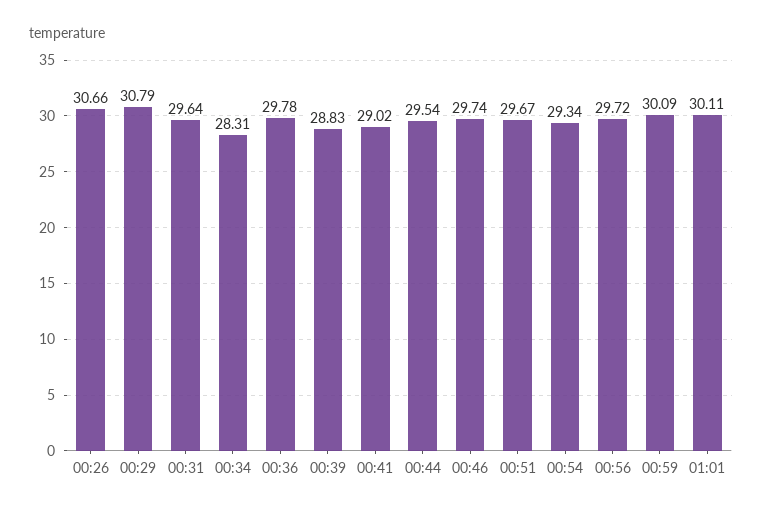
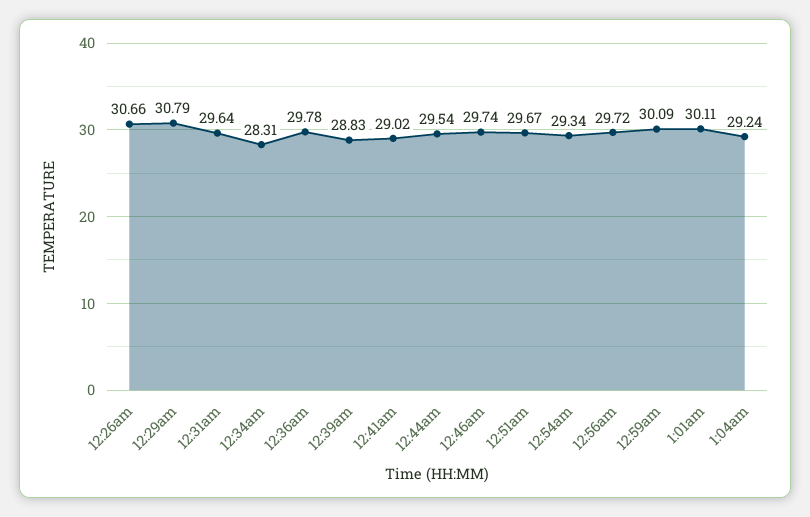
1:04am: none -> 29.24

